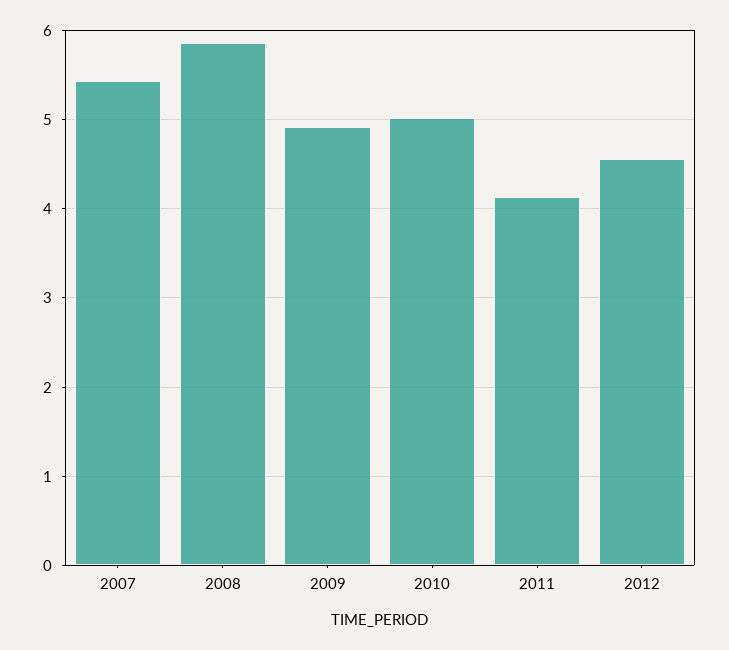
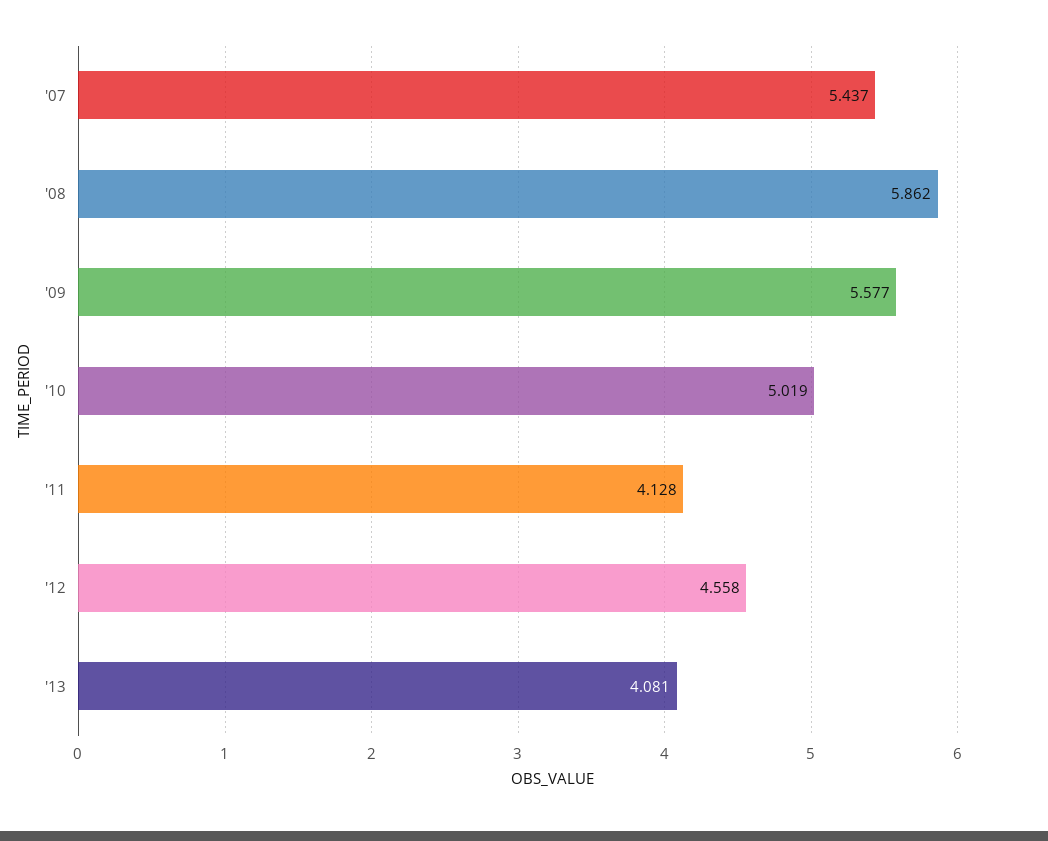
2009: 4.9 -> 5.577
'13: none -> 4.081

